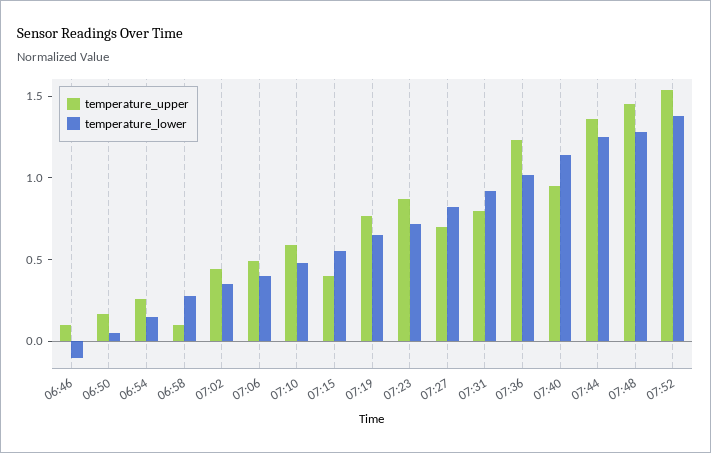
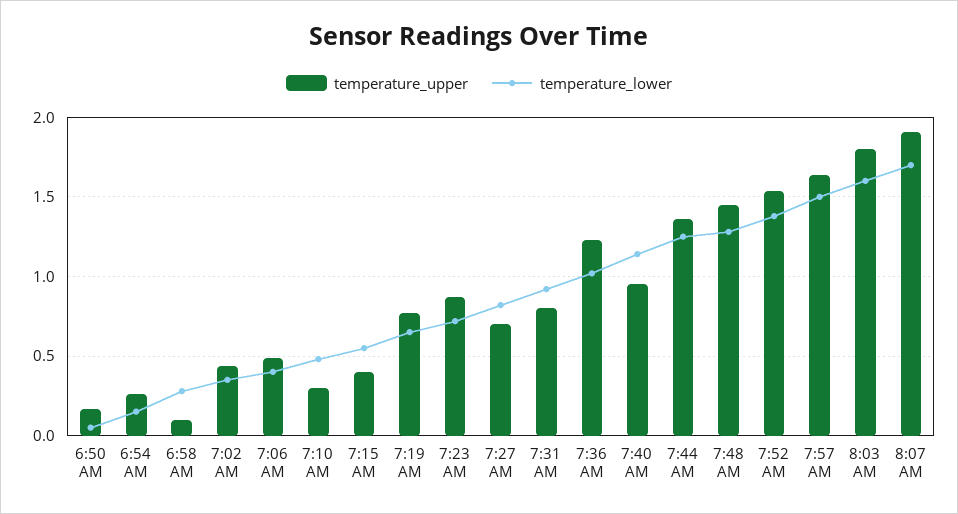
temperature_upper, 06:46: 0.1 -> none
temperature_lower, 06:46: -0.1 -> none
temperature_upper, 07:10: 0.6 -> 0.3
temperature_upper, 7:57 AM: none -> 1.65
temperature_lower, 7:57 AM: none -> 1.5
temperature_upper, 8:03 AM: none -> 1.8
temperature_lower, 8:03 AM: none -> 1.6
temperature_upper, 8:07 AM: none -> 1.9
temperature_lower, 8:07 AM: none -> 1.7

